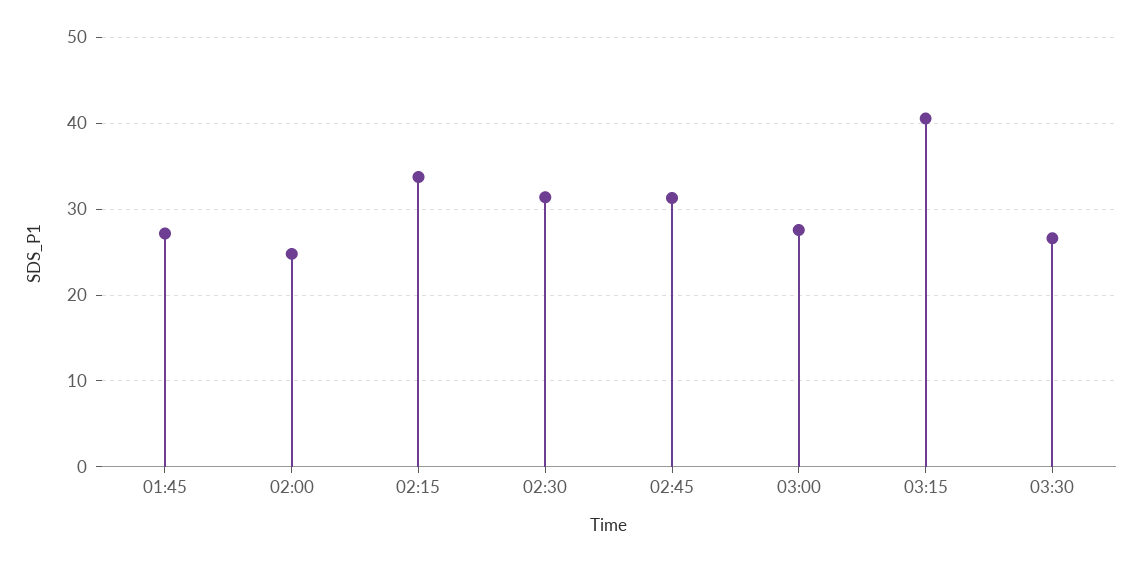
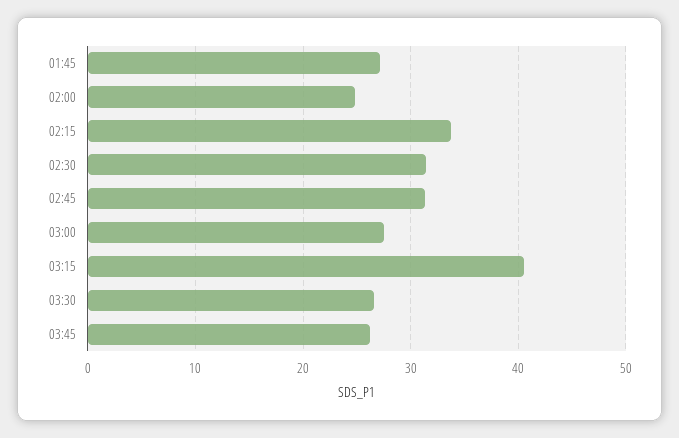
03:45: none -> 26

